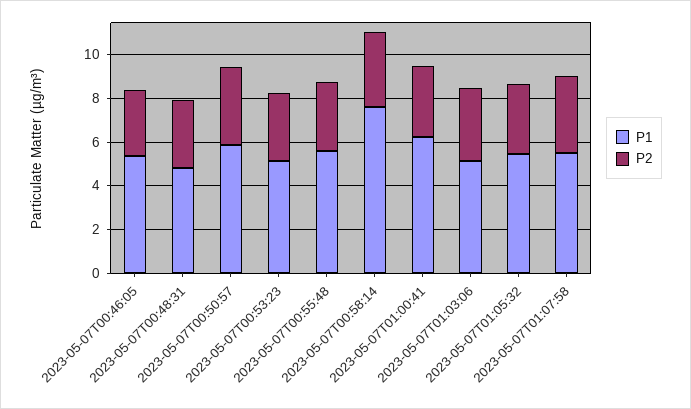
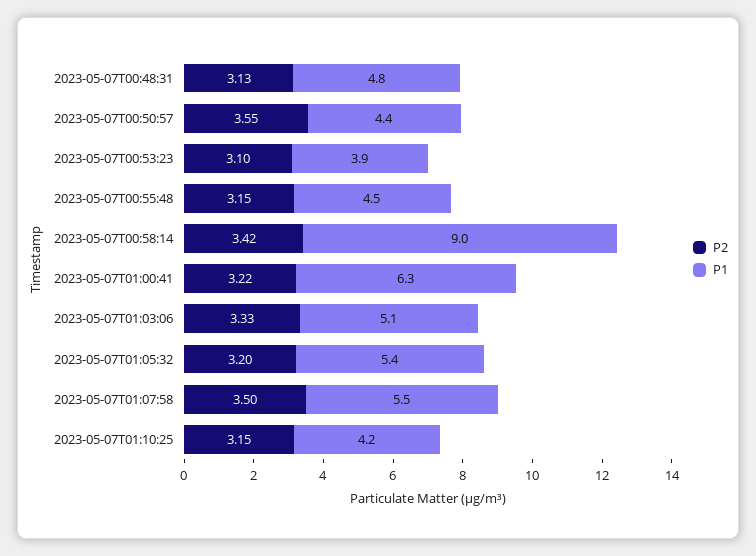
P1, 2023-05-07T00:46:05: 5.5 -> none
P2, 2023-05-07T00:46:05: 3 -> none
P1, 2023-05-07T00:50:57: 6 -> 4.4
P1, 2023-05-07T00:53:23: 5 -> 3.9
P1, 2023-05-07T00:55:48: 5.5 -> 4.5
P1, 2023-05-07T00:58:14: 7.5 -> 9
P2, 2023-05-07T01:10:25: none -> 3.15
P1, 2023-05-07T01:10:25: none -> 4.2

